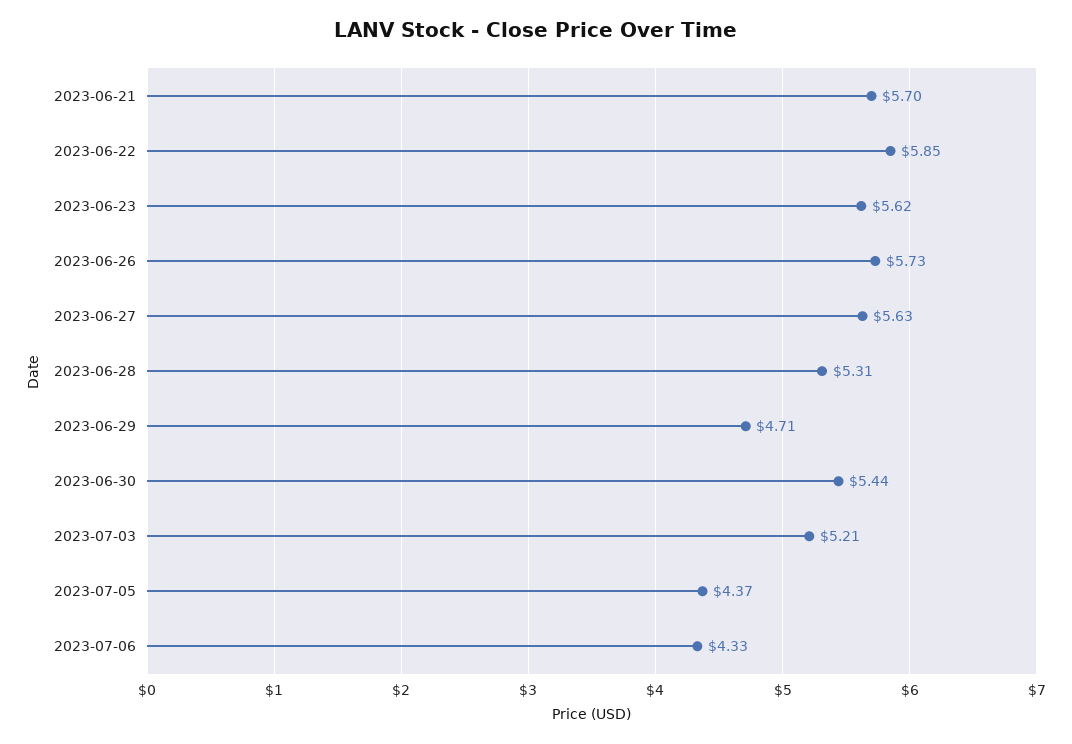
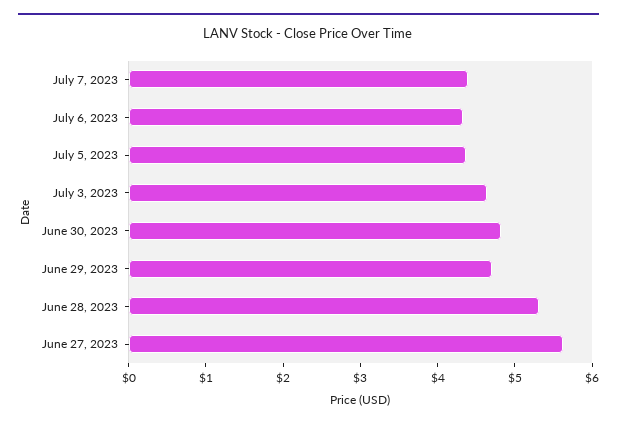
2023-06-21: 5.7 -> none
2023-06-22: 5.85 -> none
2023-06-23: 5.62 -> none
2023-06-26: 5.73 -> none
2023-06-30: 5.44 -> 4.8
2023-07-03: 5.21 -> 4.6
July 7, 2023: none -> 4.4

